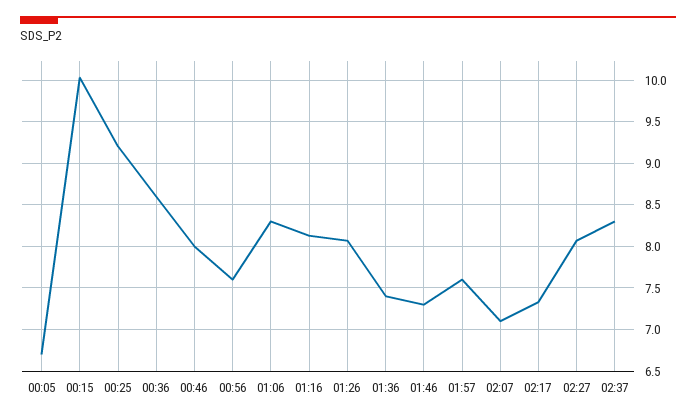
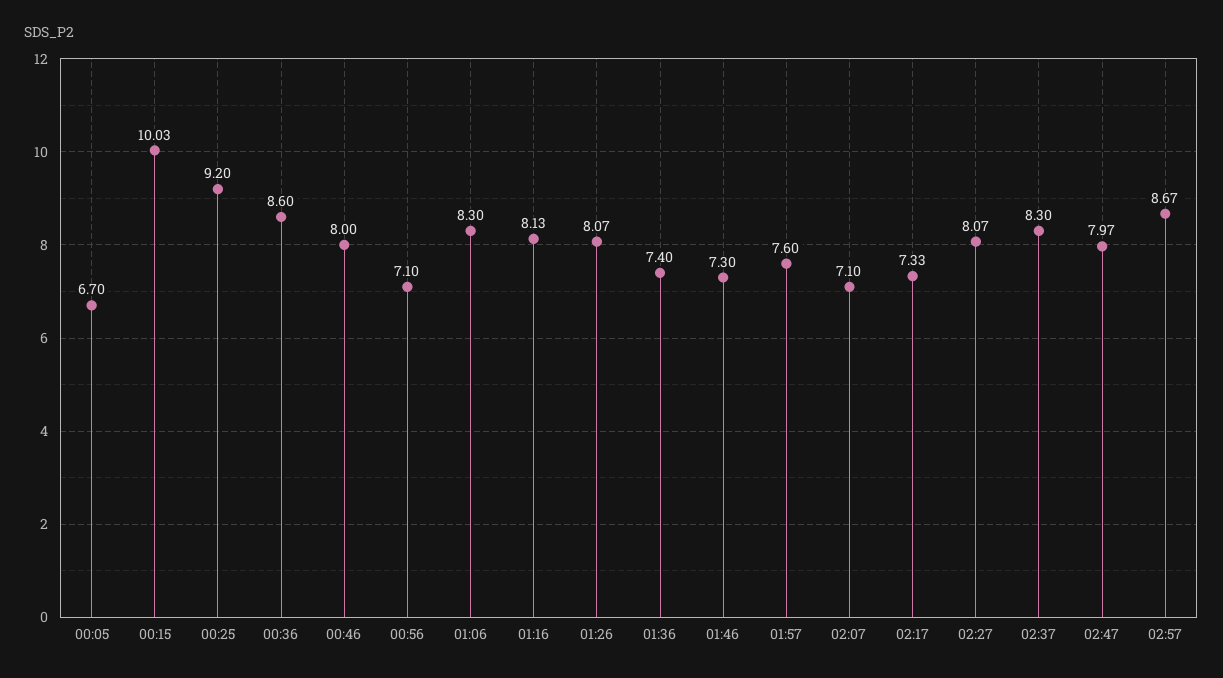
00:56: 7.6 -> 7.1
02:47: none -> 7.97
02:57: none -> 8.67

